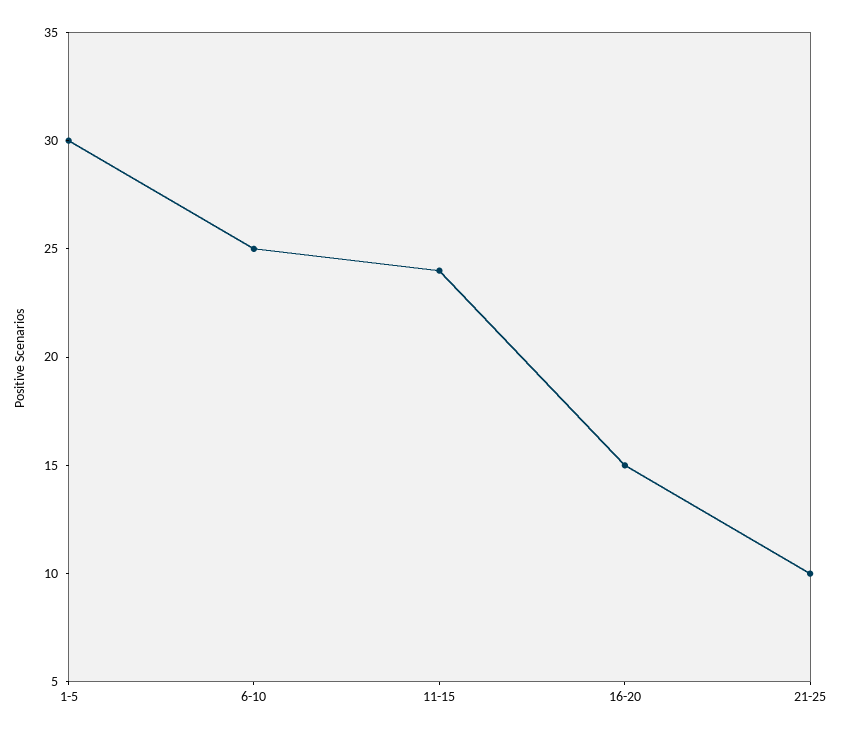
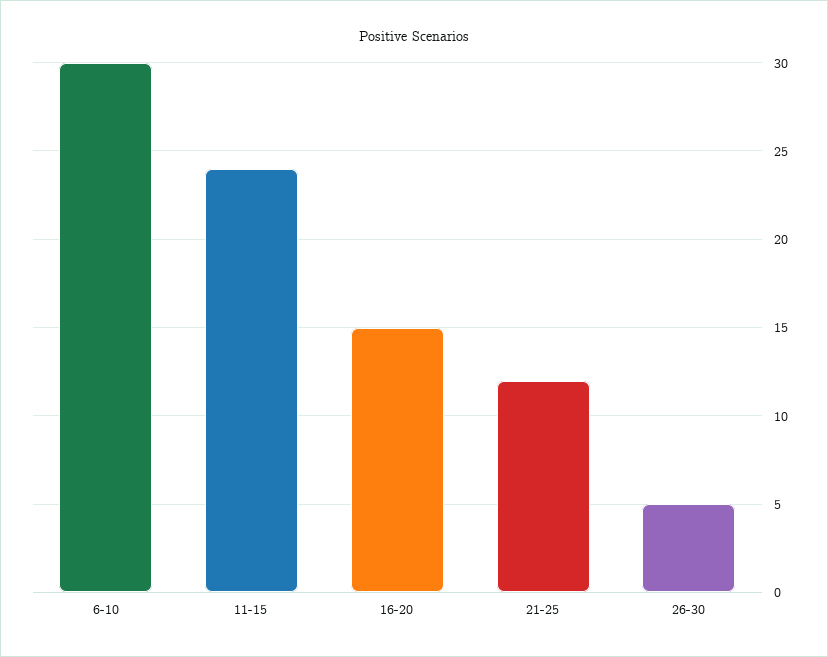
1-5: 30 -> none
6-10: 25 -> 30
21-25: 10 -> 12
26-30: none -> 5

